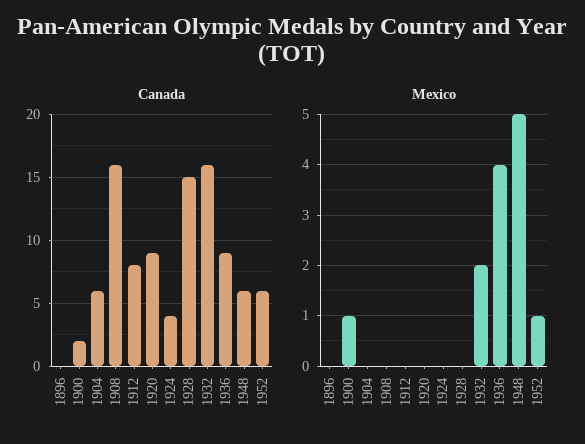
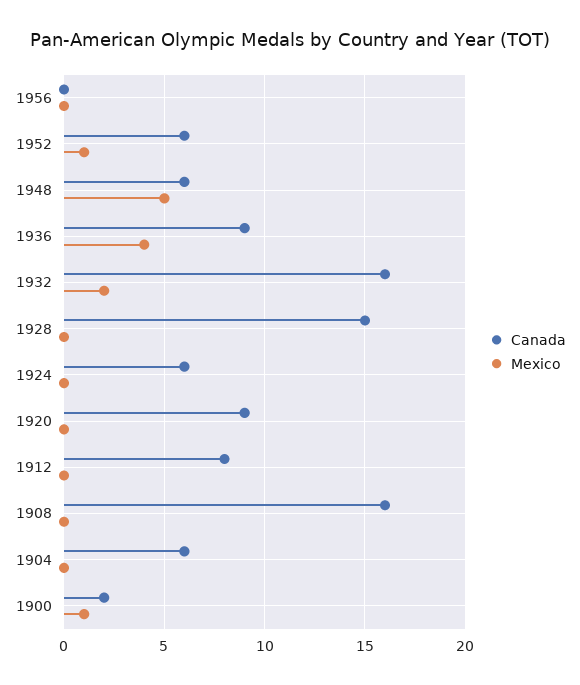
Canada, 1896: 0 -> none
Canada, 1924: 4 -> 6
Mexico, 1896: 0 -> none
Canada, 1956: none -> 0
Mexico, 1956: none -> 0

